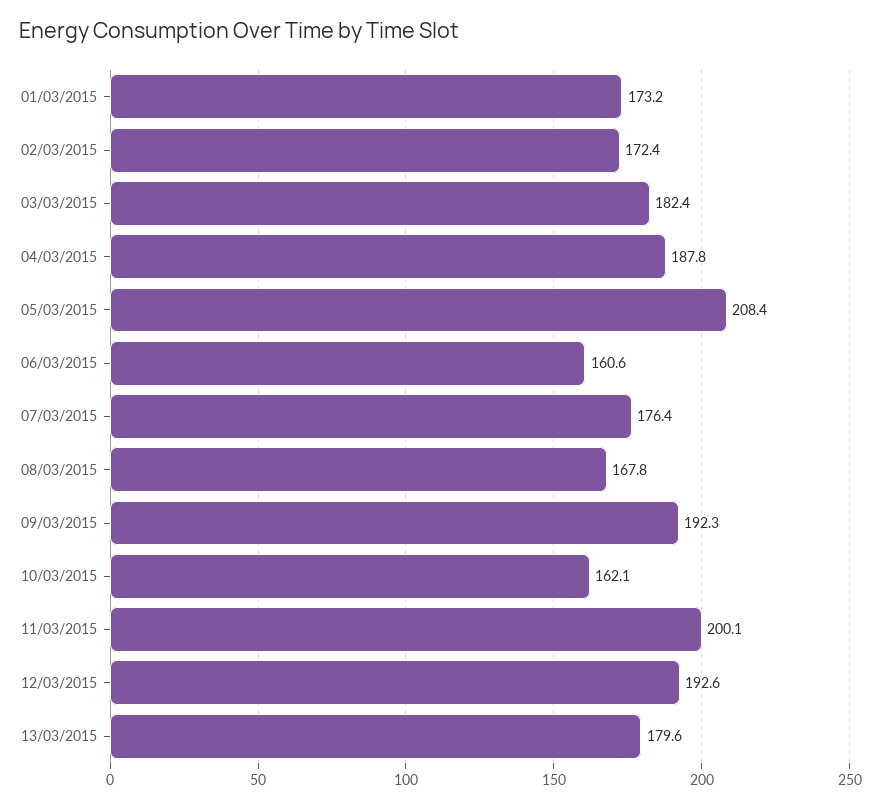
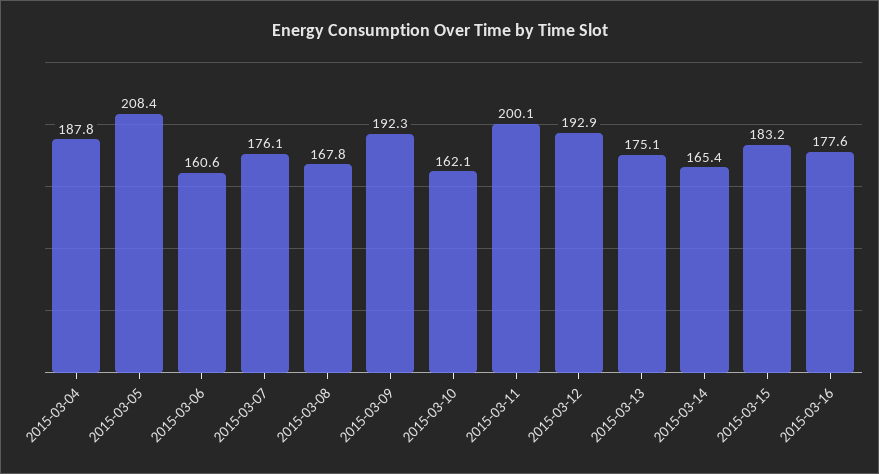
01/03/2015: 173.2 -> none
02/03/2015: 172.4 -> none
03/03/2015: 182.4 -> none
07/03/2015: 176.4 -> 176.1
12/03/2015: 192.6 -> 192.9
13/03/2015: 179.6 -> 175.1
2015-03-14: none -> 165.4
2015-03-15: none -> 183.2
2015-03-16: none -> 177.6

